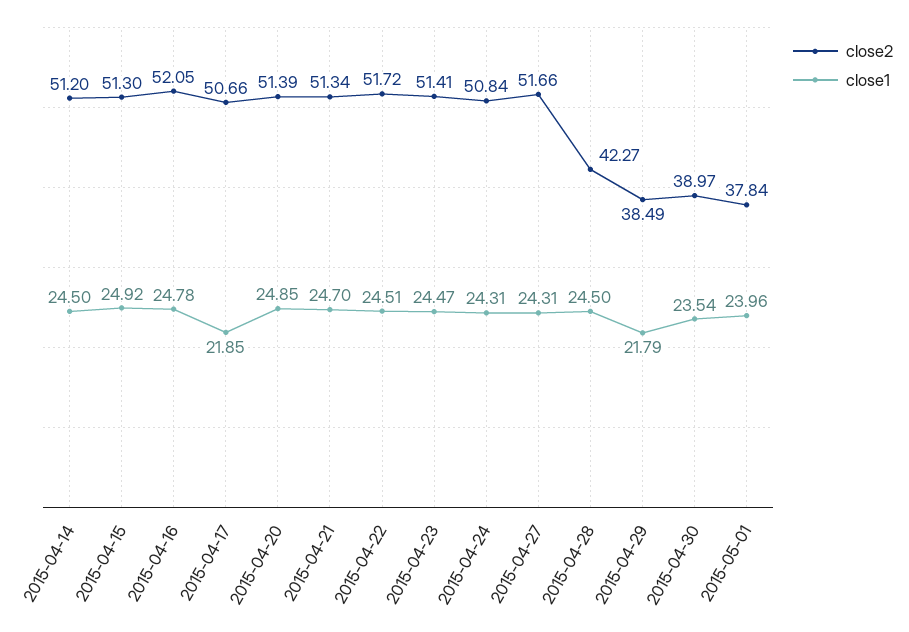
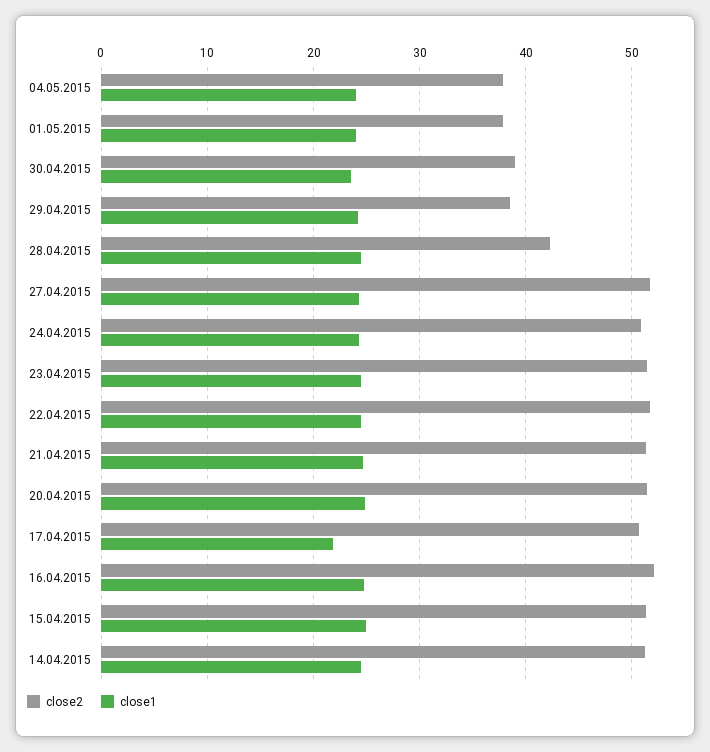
close1, 2015-04-29: 21.79 -> 24
close2, 04.05.2015: none -> 38
close1, 04.05.2015: none -> 24

